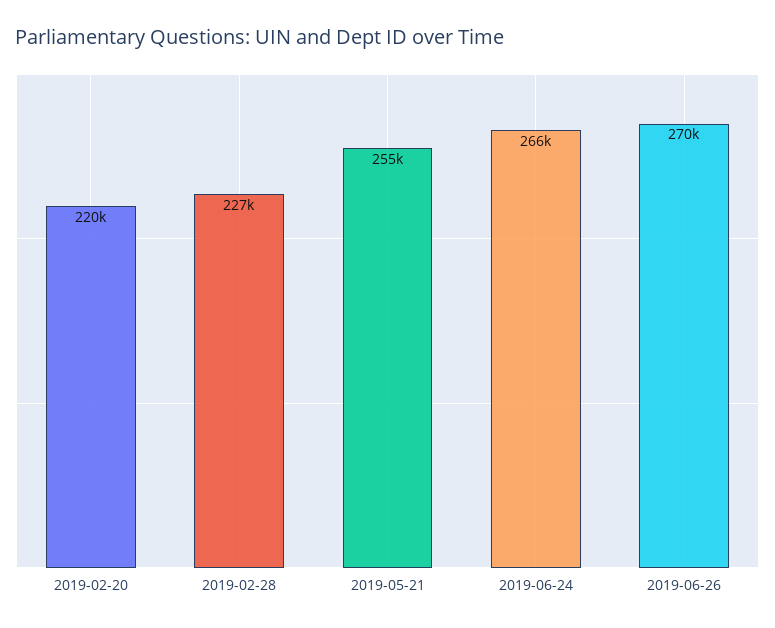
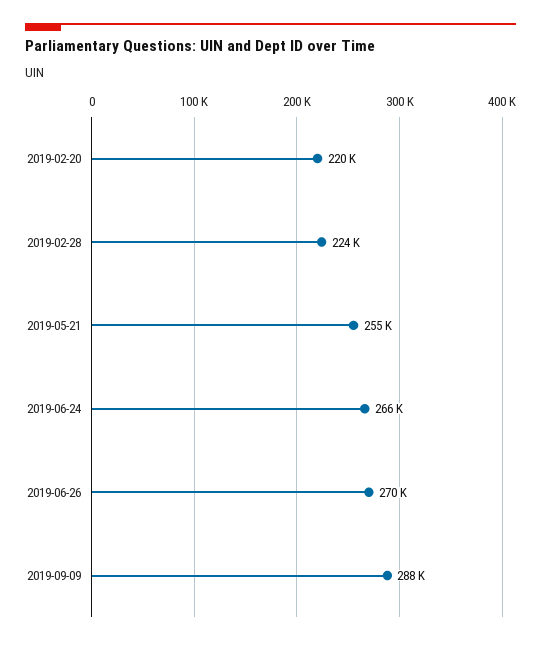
2019-02-28: 227000 -> 224000
2019-09-09: none -> 288000

